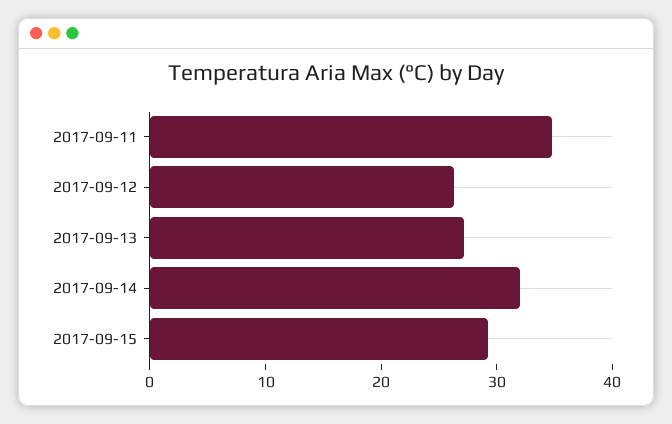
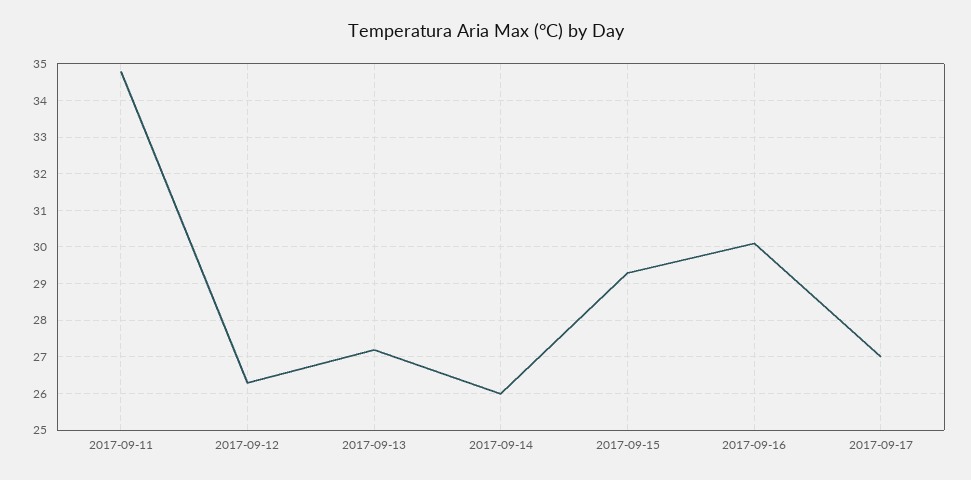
2017-09-14: 32 -> 26
2017-09-16: none -> 30
2017-09-17: none -> 27

